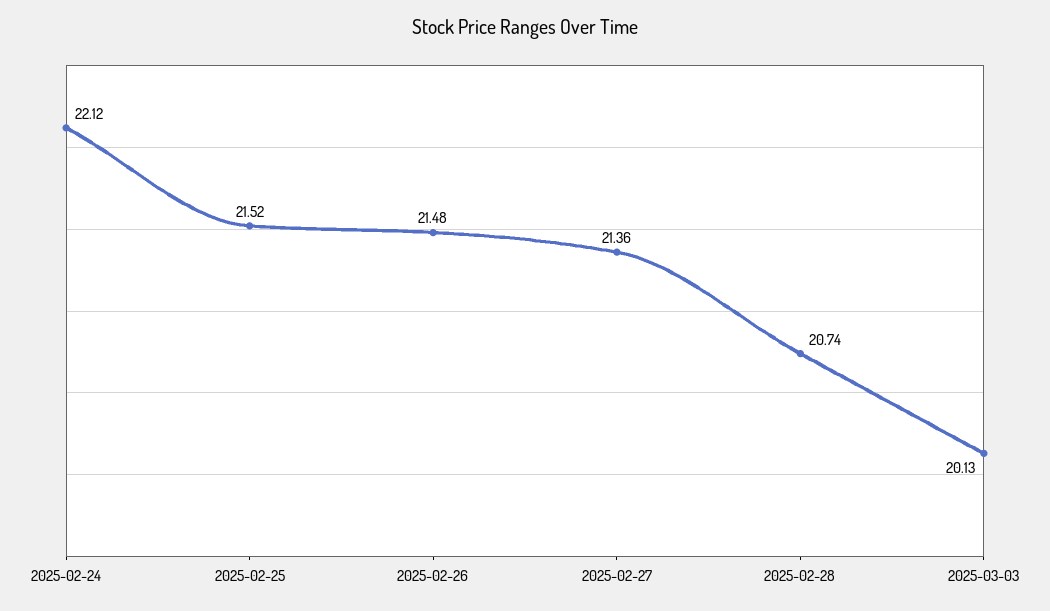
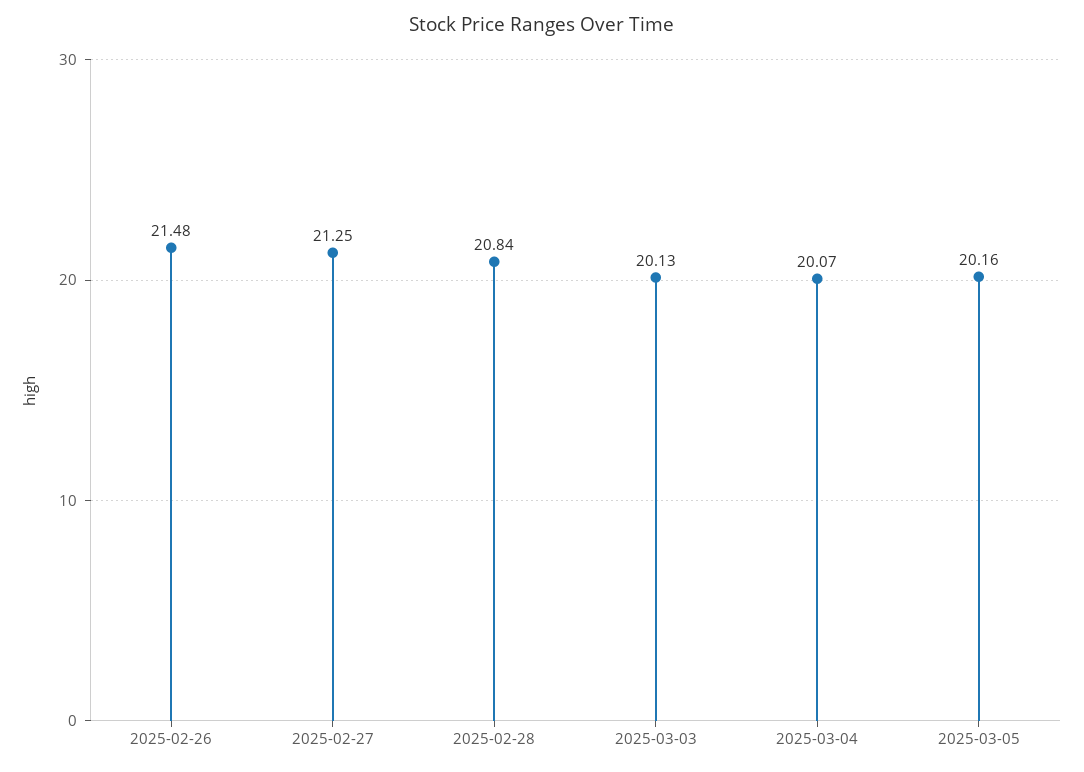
2025-02-24: 22.12 -> none
2025-02-25: 21.52 -> none
2025-02-27: 21.36 -> 21.25
2025-02-28: 20.74 -> 20.84
2025-03-04: none -> 20.07
2025-03-05: none -> 20.16

